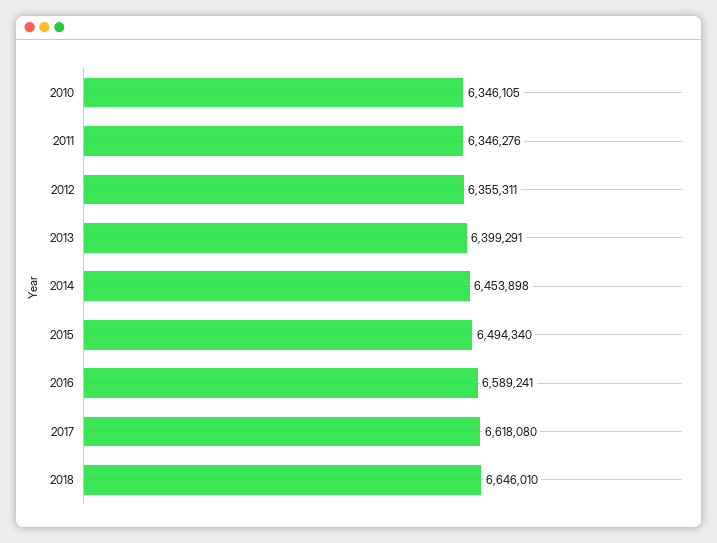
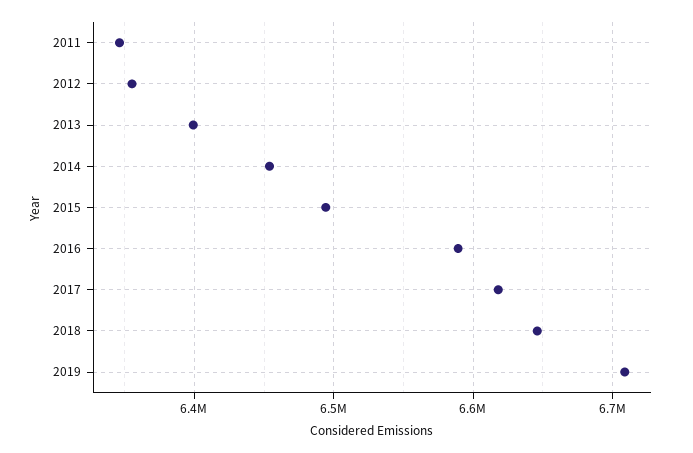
2010: 6346105 -> none
2019: none -> 6710000

